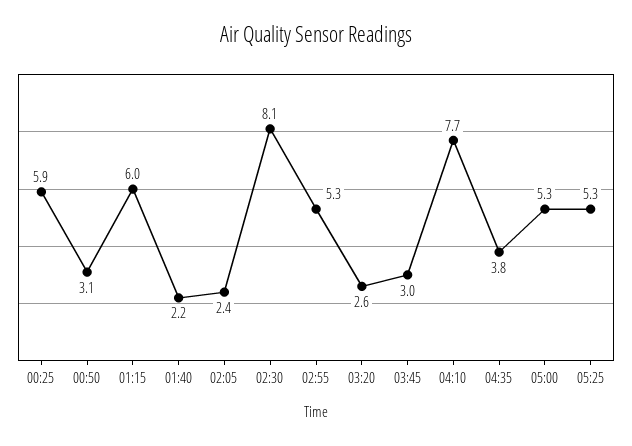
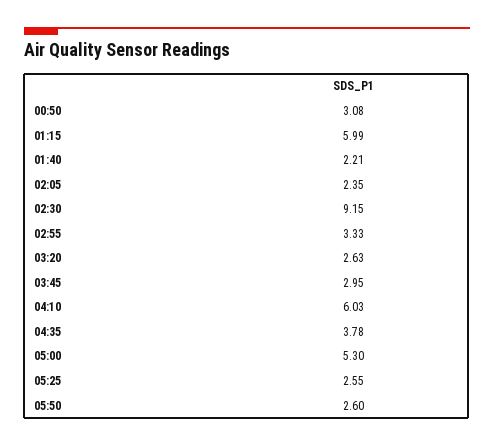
00:25: 5.9 -> none
02:30: 8.1 -> 9.15
02:55: 5.3 -> 3.33
04:10: 7.7 -> 6.03
05:25: 5.3 -> 2.55
05:50: none -> 2.6

